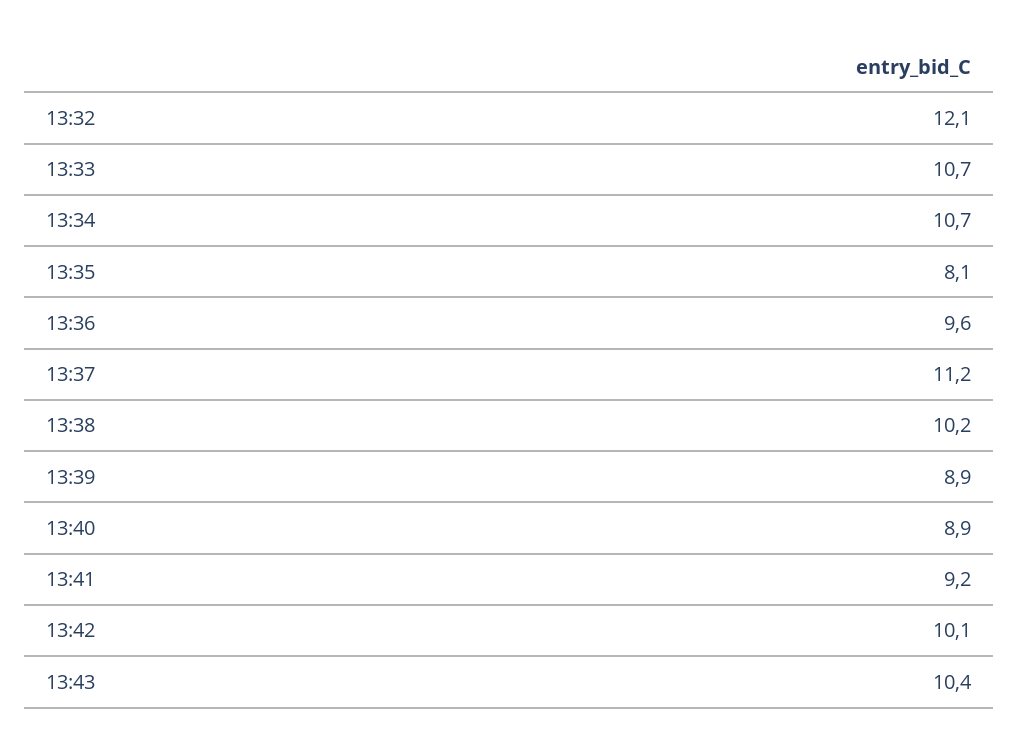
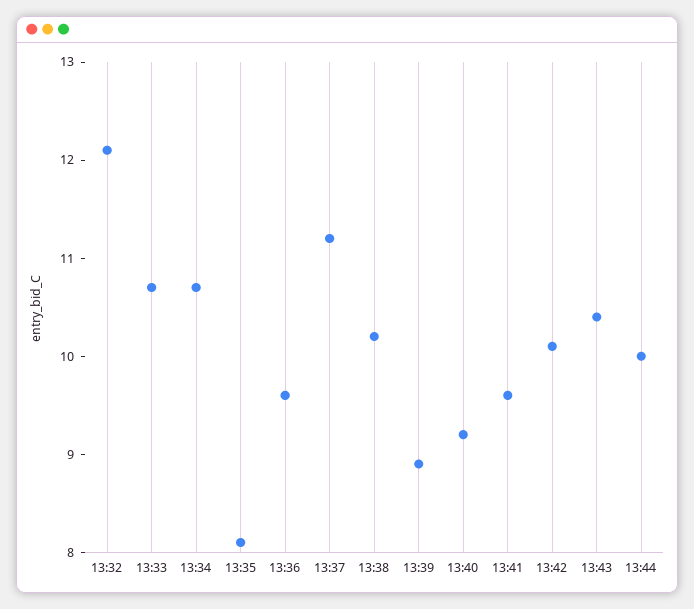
13:40: 8.9 -> 9.2
13:41: 9.2 -> 9.6
13:44: none -> 10

